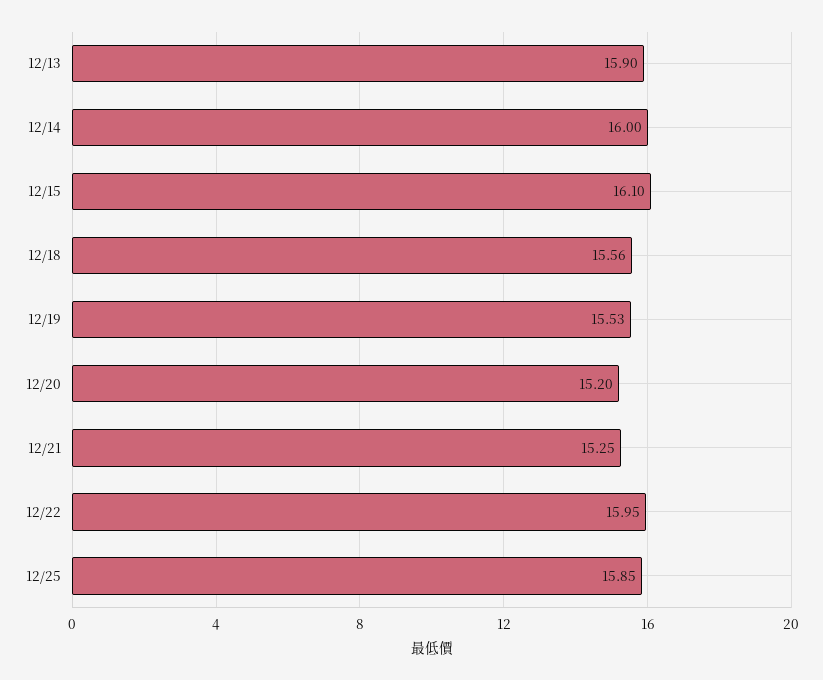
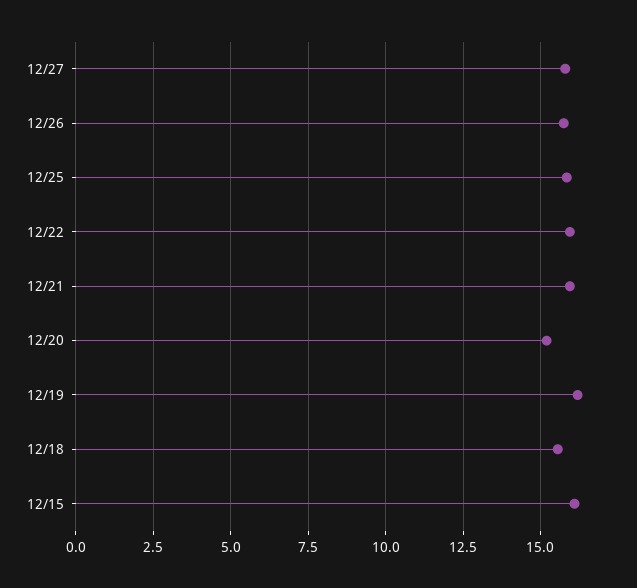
12/13: 15.9 -> none
12/14: 16 -> none
12/19: 15.53 -> 16.25
12/21: 15.25 -> 16
12/27: none -> 15.75
12/26: none -> 15.75

